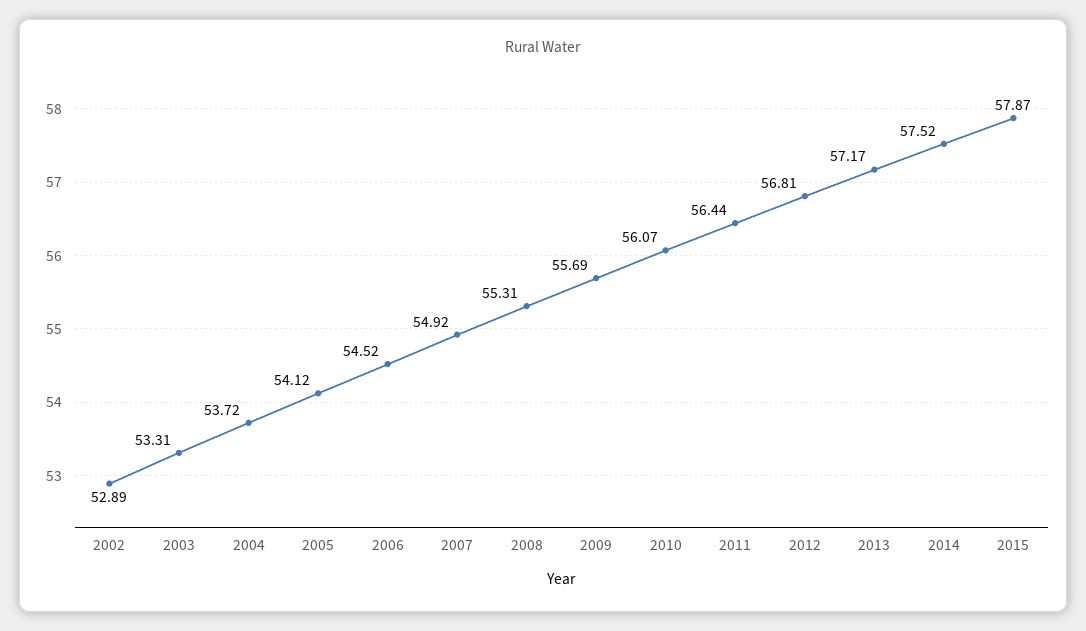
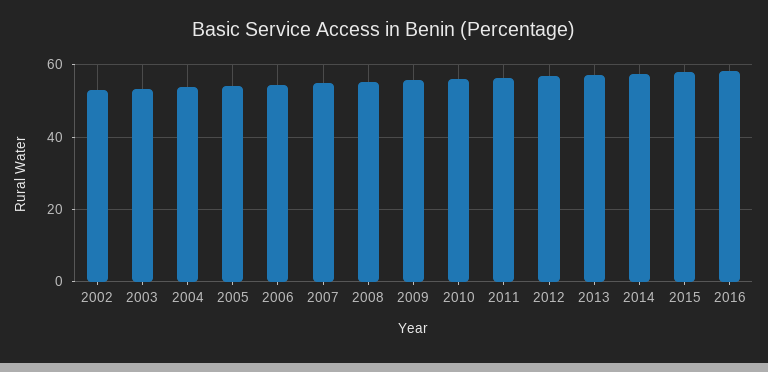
2016: none -> 58

